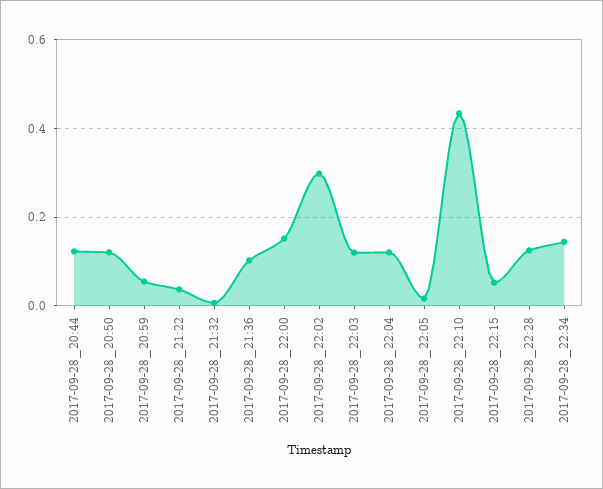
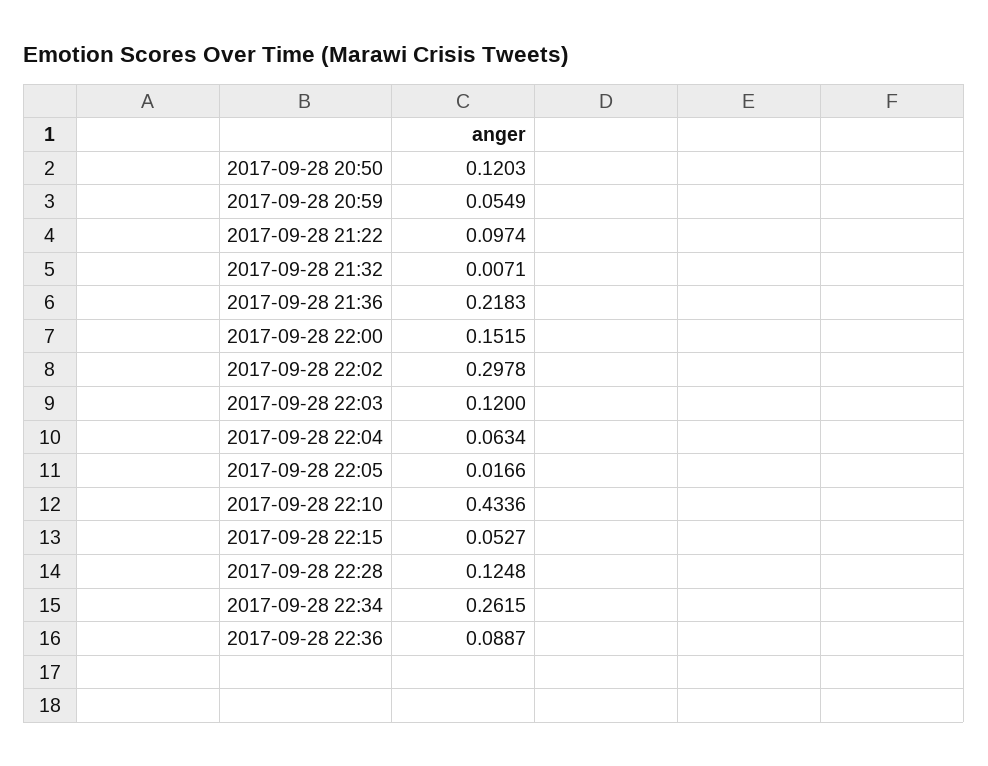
2017-09-28_20:44: 0.12 -> none
2017-09-28_21:22: 0.04 -> 0.0974
2017-09-28_21:36: 0.1 -> 0.2183
2017-09-28_22:04: 0.12 -> 0.0634
2017-09-28_22:34: 0.14 -> 0.2615
2017-09-28 22:36: none -> 0.0887

